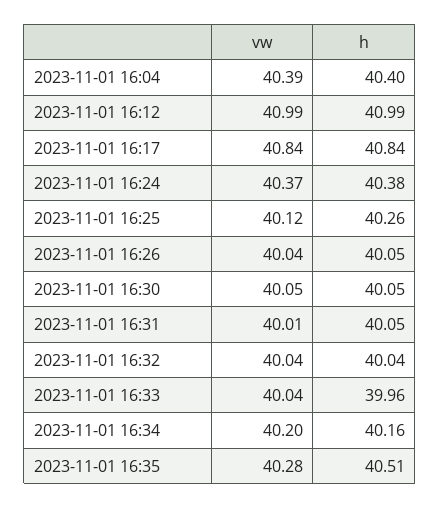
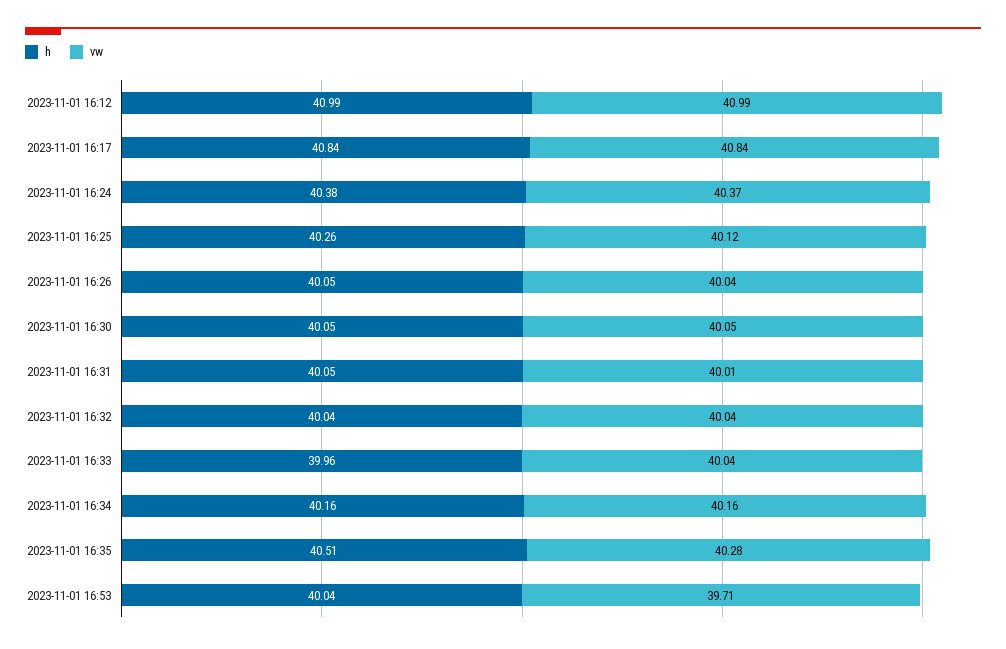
vw, 2023-11-01 16:04: 40.39 -> none
h, 2023-11-01 16:04: 40.4 -> none
vw, 2023-11-01 16:34: 40.2 -> 40.16
h, 2023-11-01 16:53: none -> 40.04
vw, 2023-11-01 16:53: none -> 39.71

